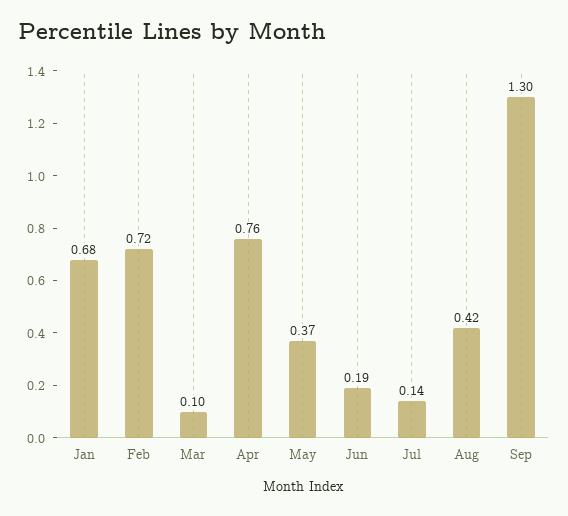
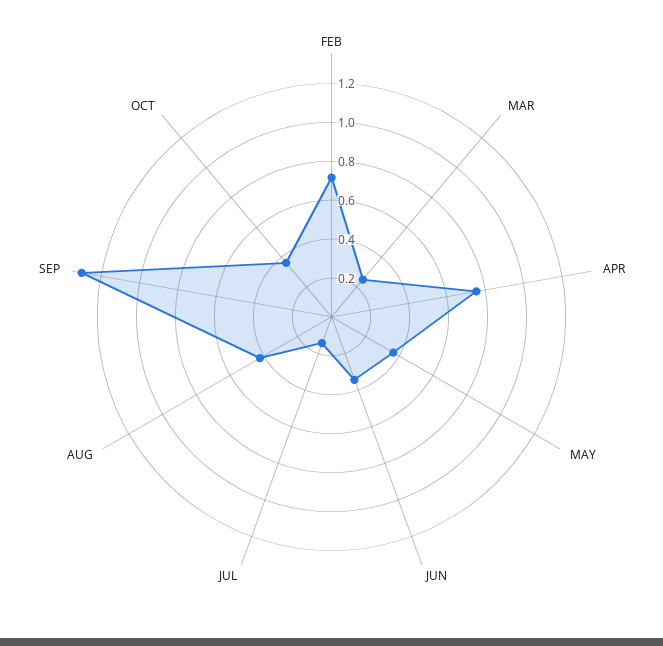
Jan: 0.68 -> none
Mar: 0.1 -> 0.25
Jun: 0.19 -> 0.35
OCT: none -> 0.35

